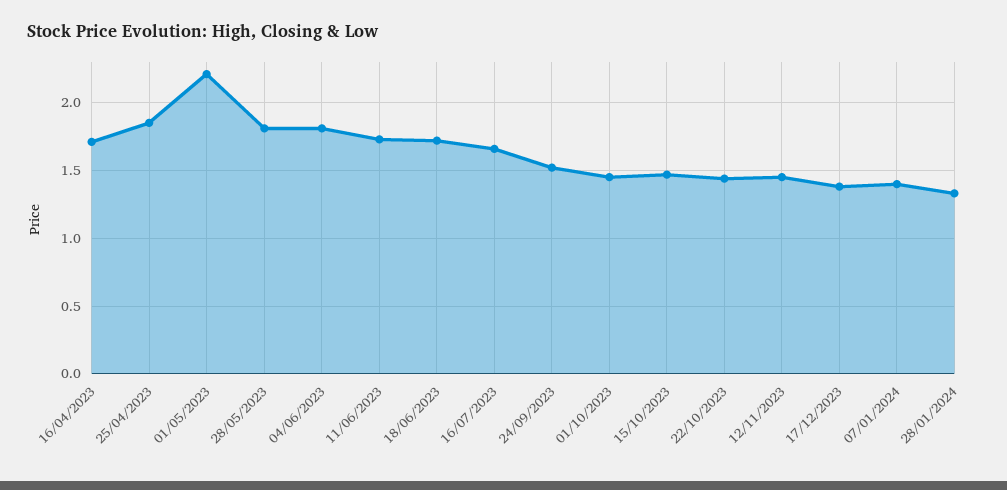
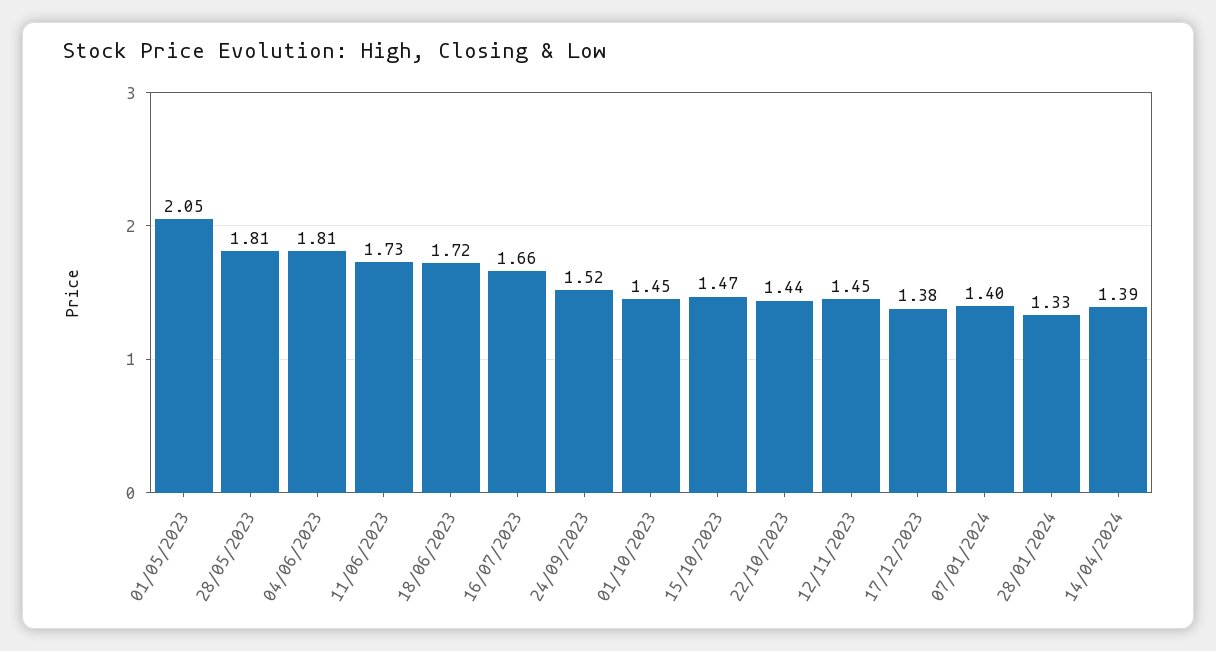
16/04/2023: 1.7 -> none
25/04/2023: 1.85 -> none
01/05/2023: 2.2 -> 2.05
14/04/2024: none -> 1.39

